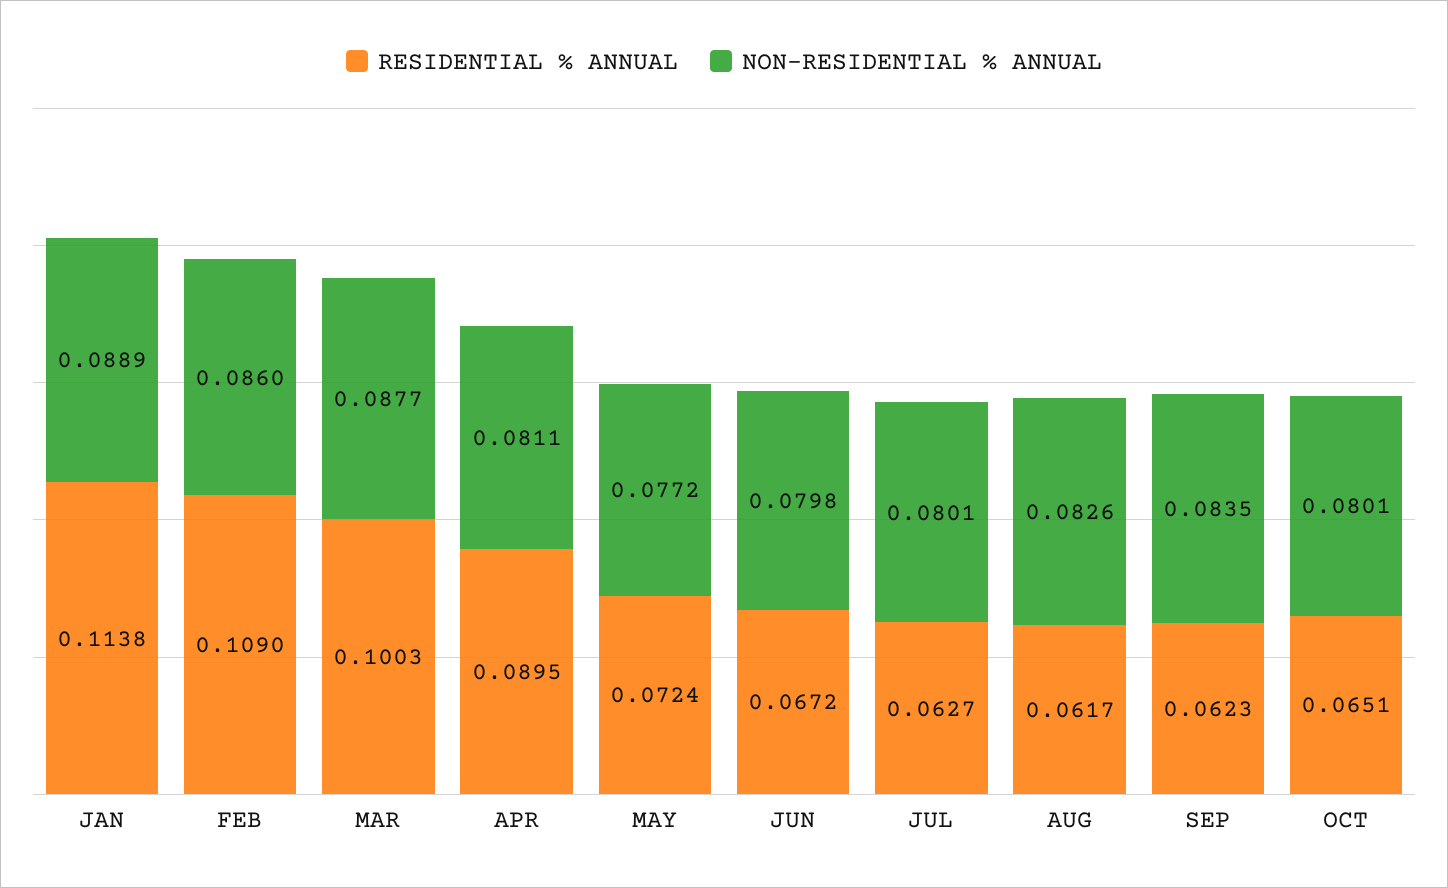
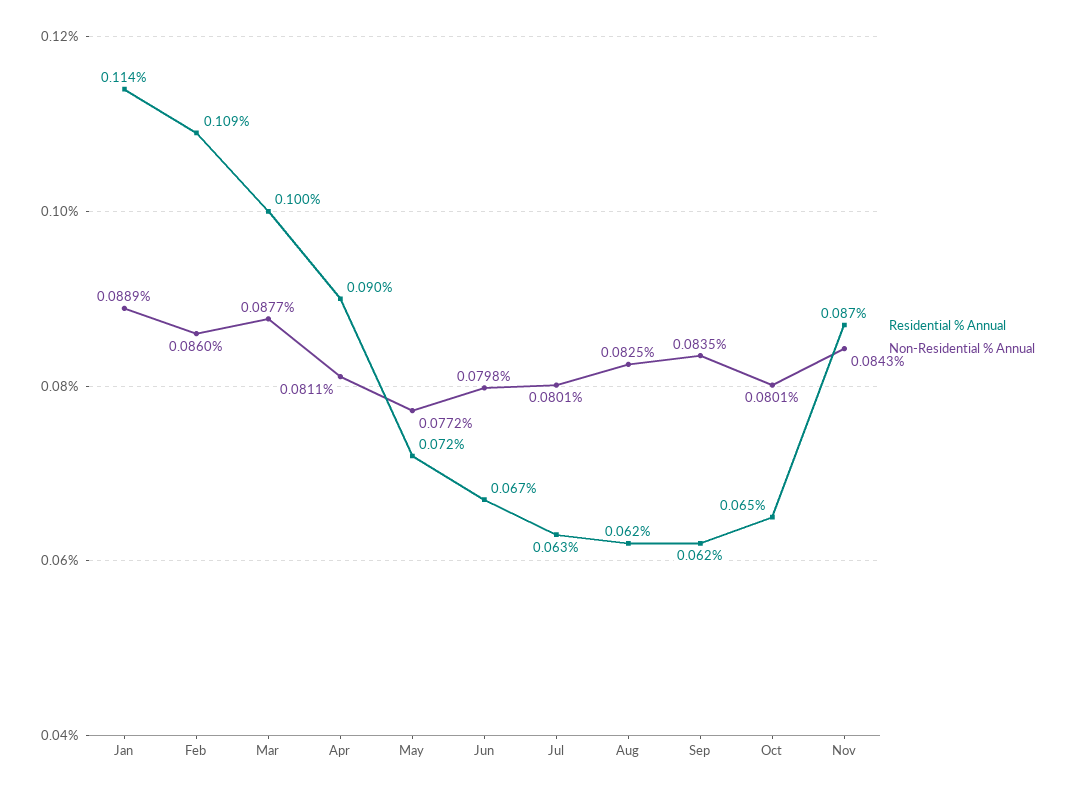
NON-RESIDENTIAL % ANNUAL, AUG: 0.0826 -> 0.0825
RESIDENTIAL % ANNUAL, Nov: none -> 0.087
NON-RESIDENTIAL % ANNUAL, Nov: none -> 0.0843

